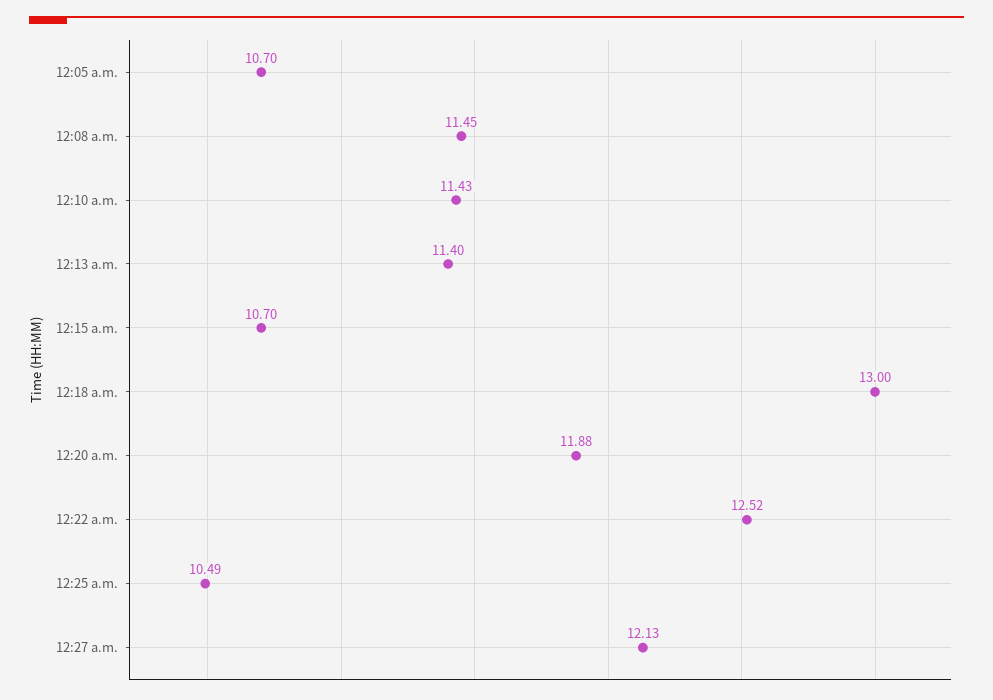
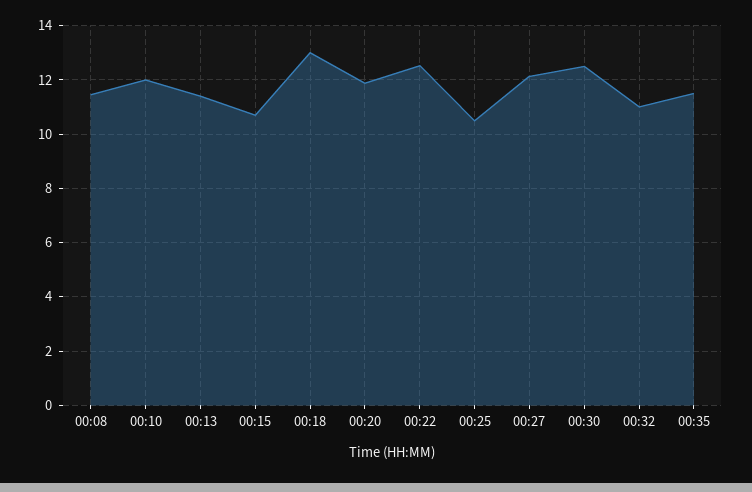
12:05 a.m.: 10.7 -> none
12:10 a.m.: 11.43 -> 12
00:30: none -> 12.5
00:32: none -> 11
00:35: none -> 11.5

